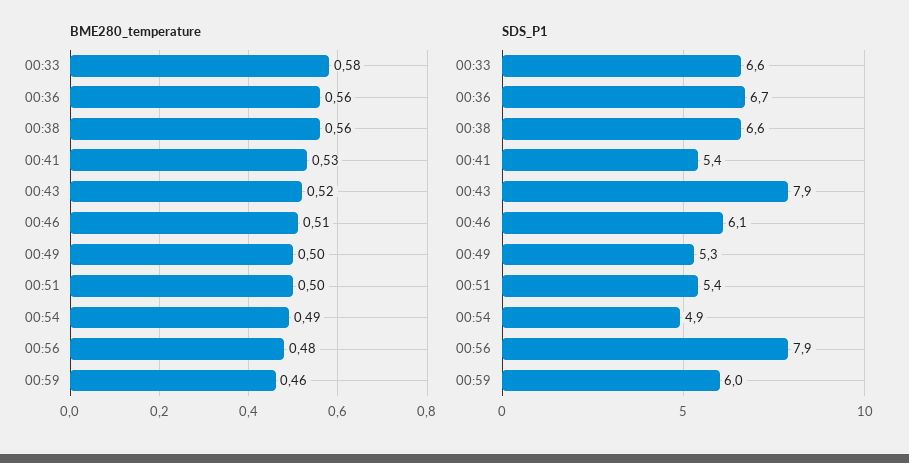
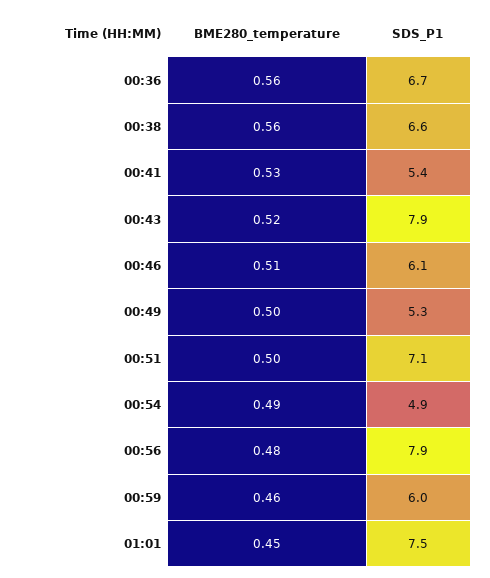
BME280_temperature, 00:33: 0.58 -> none
SDS_P1, 00:33: 6.6 -> none
SDS_P1, 00:51: 5.4 -> 7.1
BME280_temperature, 01:01: none -> 0.45
SDS_P1, 01:01: none -> 7.5

